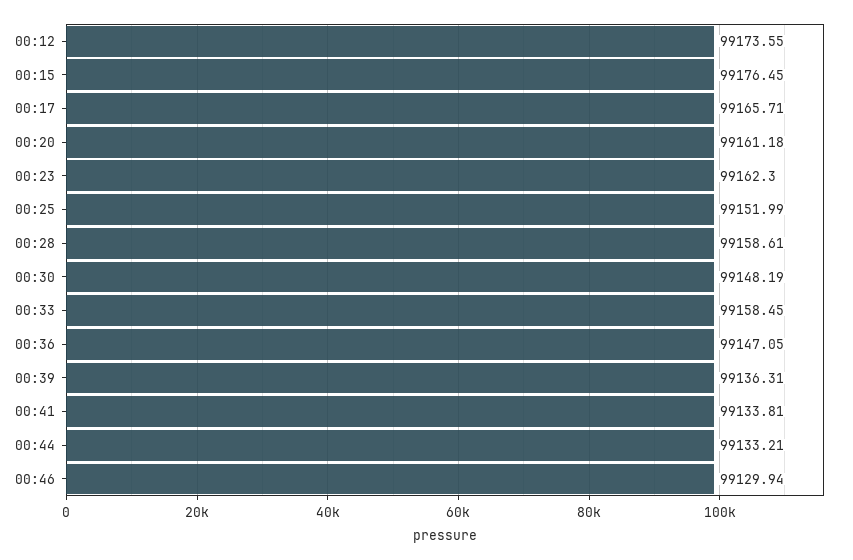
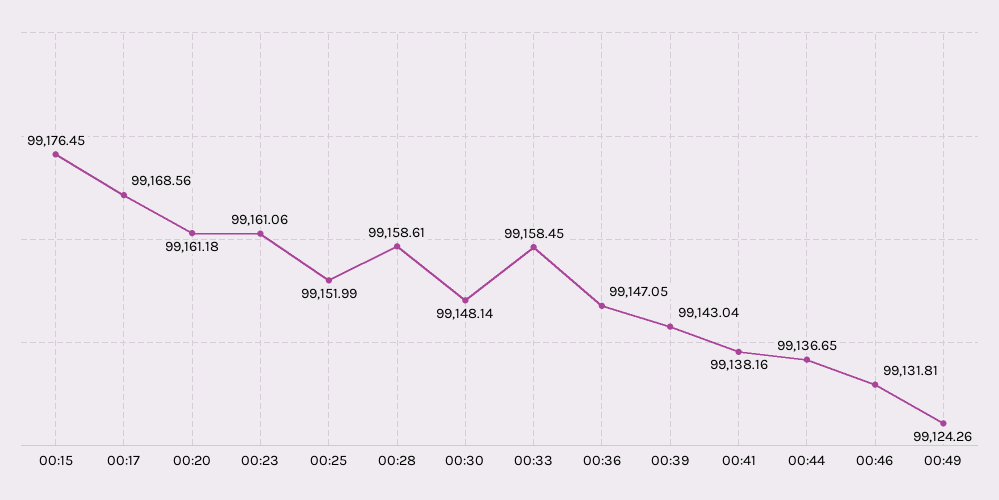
00:12: 99173.55 -> none
00:17: 99165.71 -> 99168.56
00:23: 99162.3 -> 99161.06
00:30: 99148.19 -> 99148.14
00:39: 99136.31 -> 99143.04
00:41: 99133.81 -> 99138.16
00:44: 99133.21 -> 99136.65
00:46: 99129.94 -> 99131.81
00:49: none -> 99124.26

